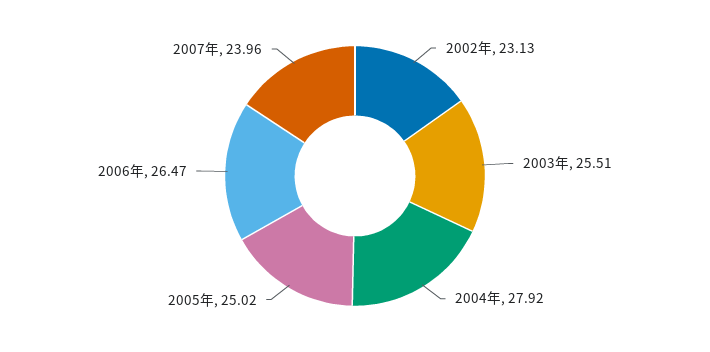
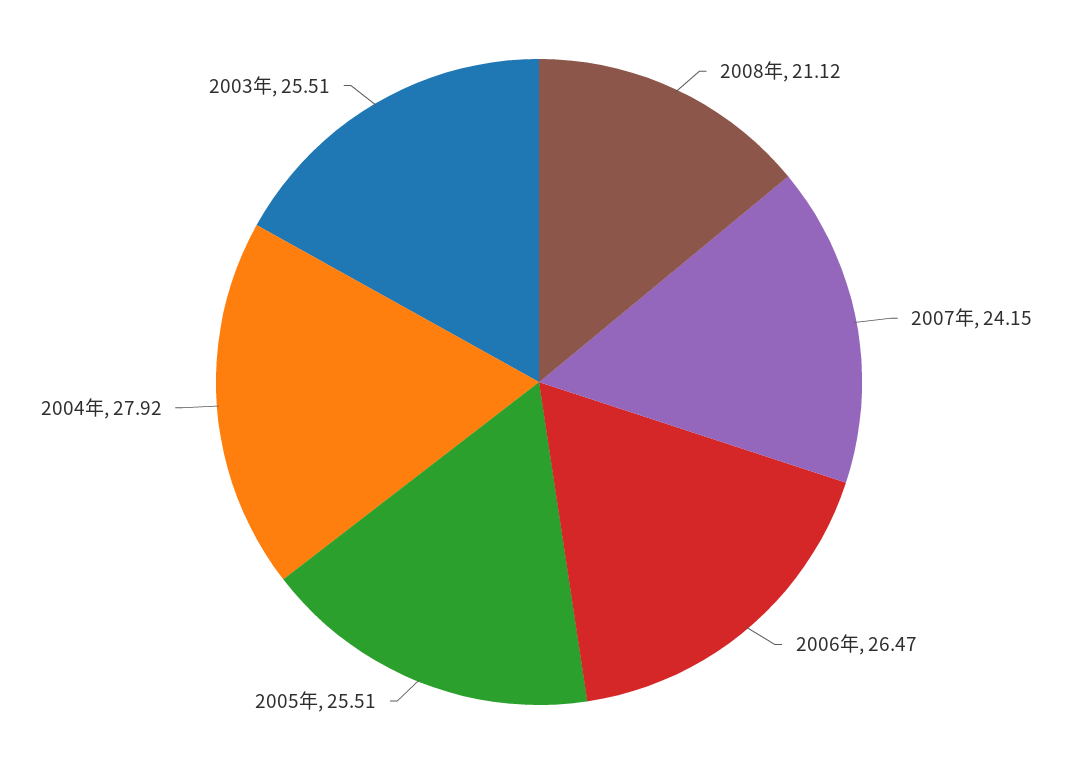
2002年: 23.13 -> none
2005年: 25.02 -> 25.51
2007年: 23.96 -> 24.15
2008年: none -> 21.12

